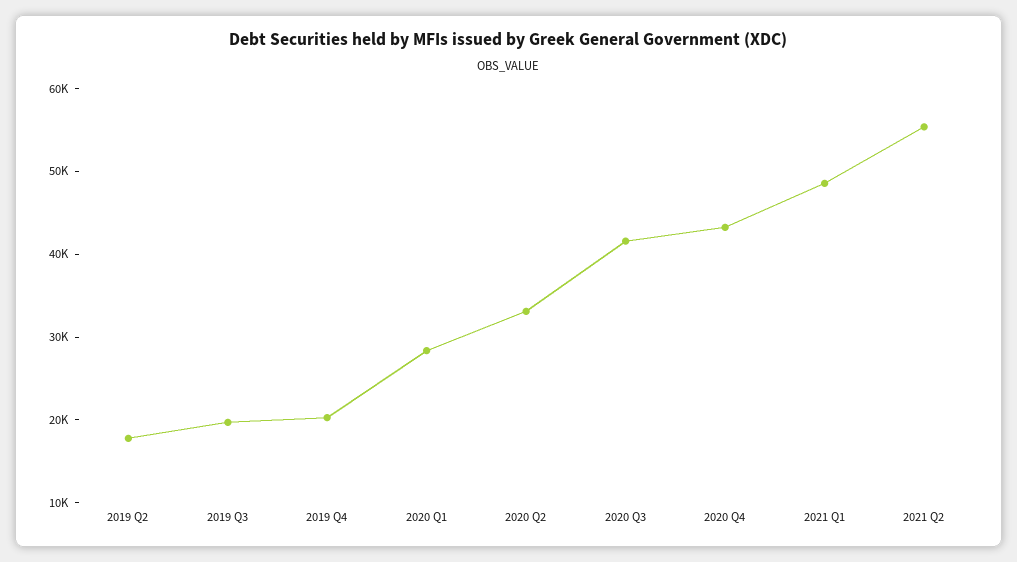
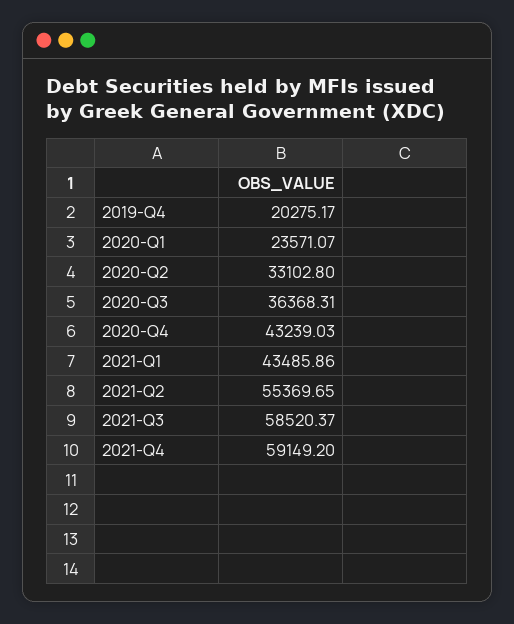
2019 Q2: 18000 -> none
2019 Q3: 20000 -> none
2020 Q1: 28000 -> 23571.07
2020 Q3: 42000 -> 36368.31
2021 Q1: 48000 -> 43485.86
2021-Q3: none -> 58520.37
2021-Q4: none -> 59149.2

